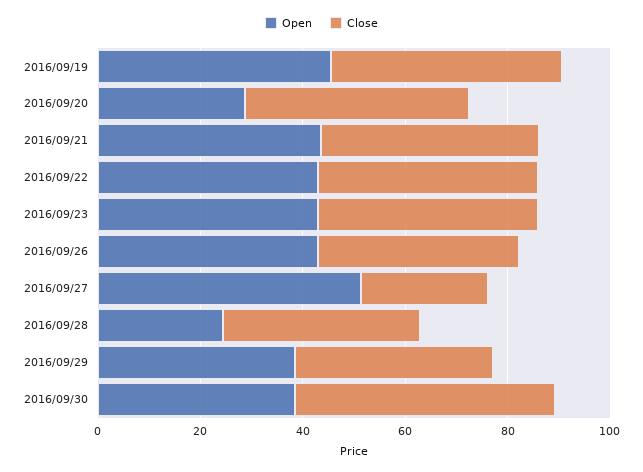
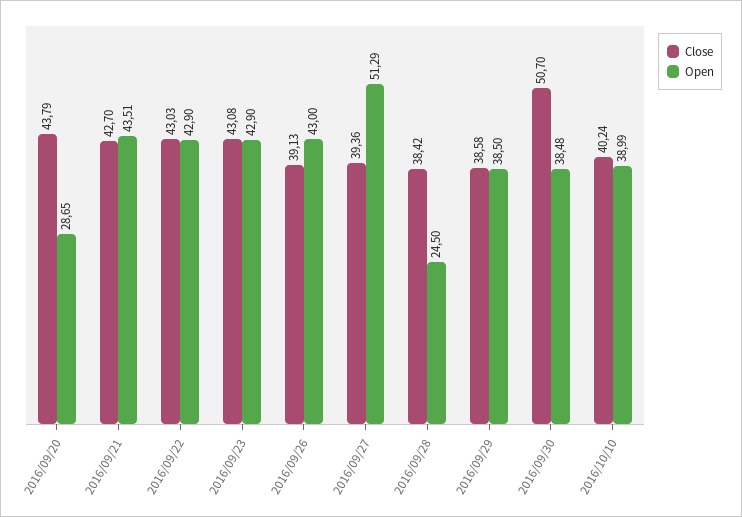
Open, 2016/09/19: 45 -> none
Close, 2016/09/19: 45 -> none
Close, 2016/09/27: 25 -> 39.36
Close, 2016/10/10: none -> 40.24
Open, 2016/10/10: none -> 38.99

